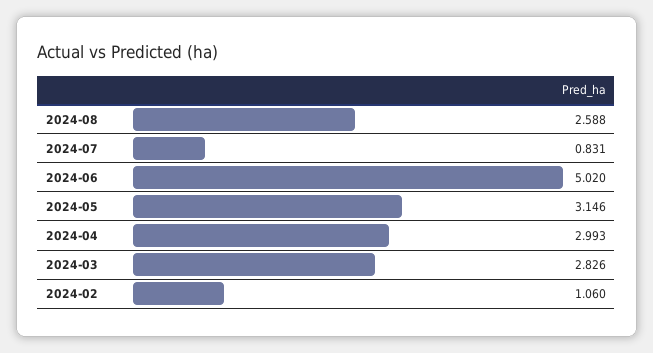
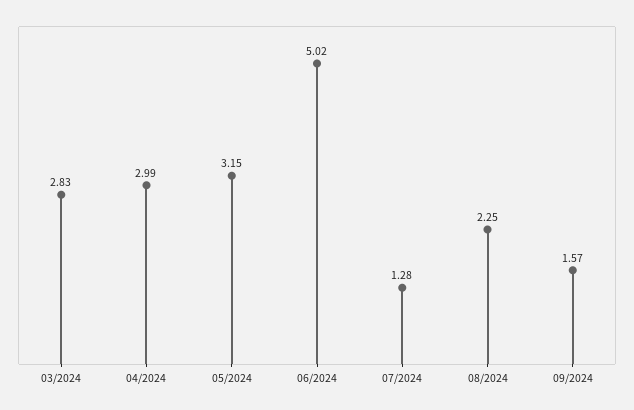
2024-08: 2.588 -> 2.25
2024-07: 0.831 -> 1.28
2024-02: 1.06 -> none
09/2024: none -> 1.57

